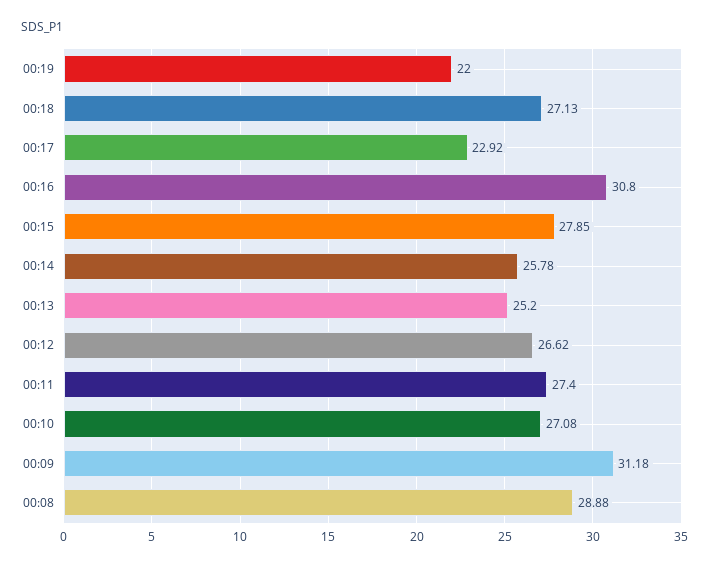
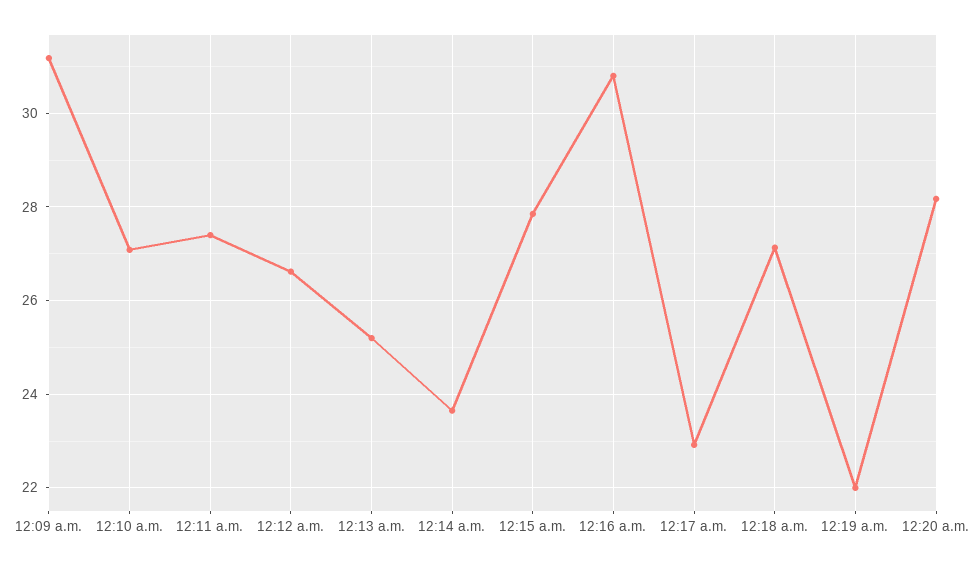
00:14: 25.78 -> 23.6
00:08: 28.88 -> none
12:20 a.m.: none -> 28.2

